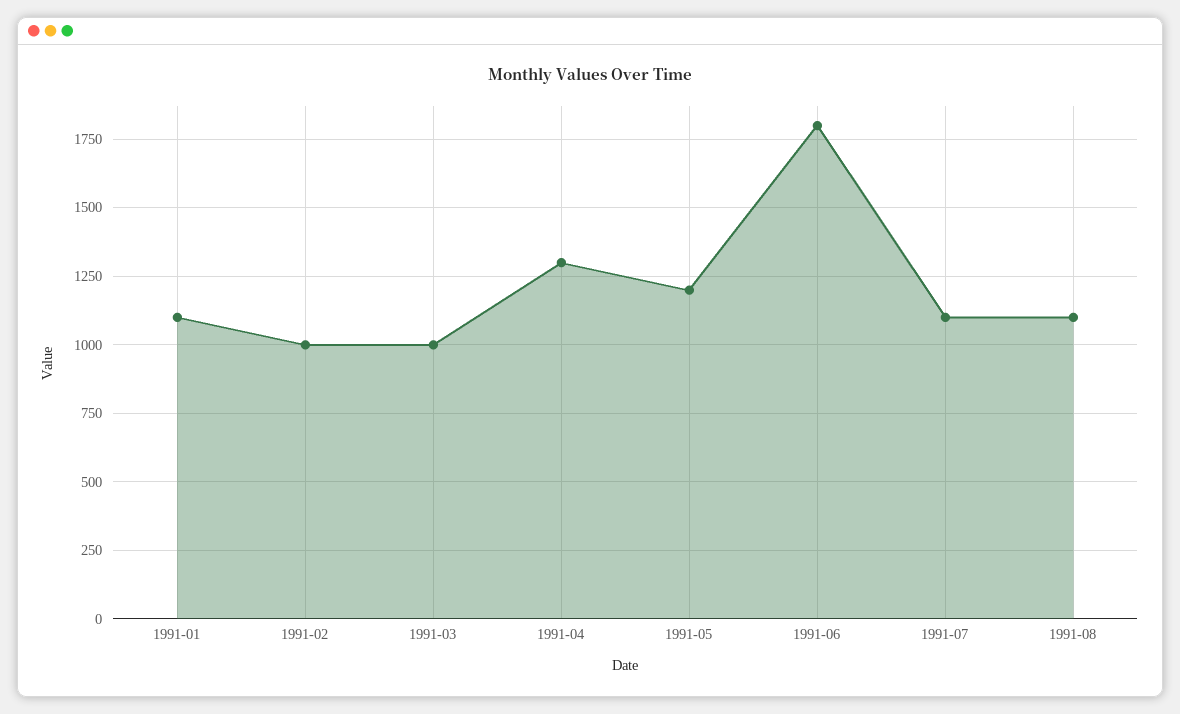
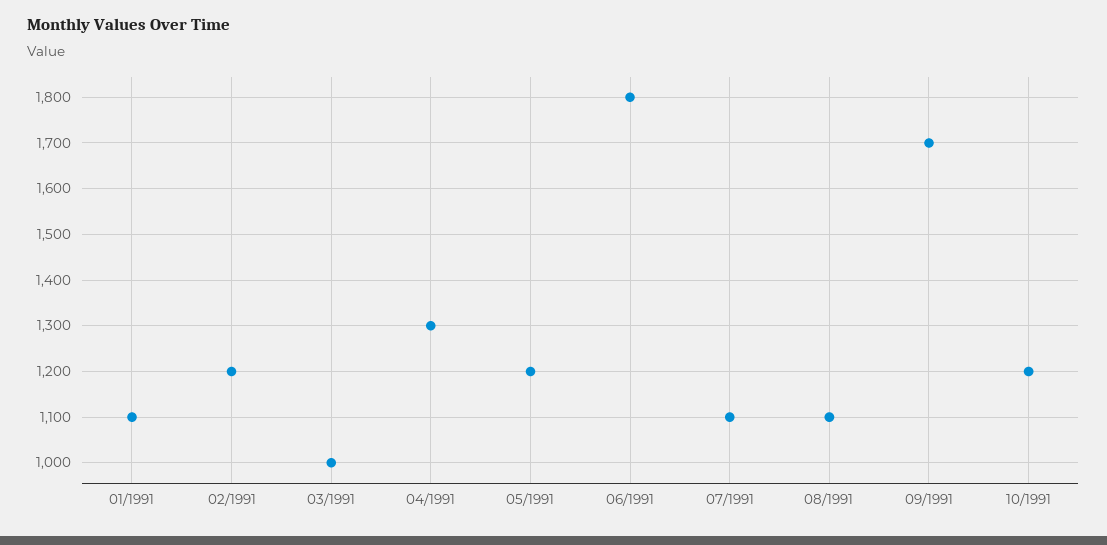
1991-02: 1000 -> 1200
09/1991: none -> 1700
10/1991: none -> 1200

